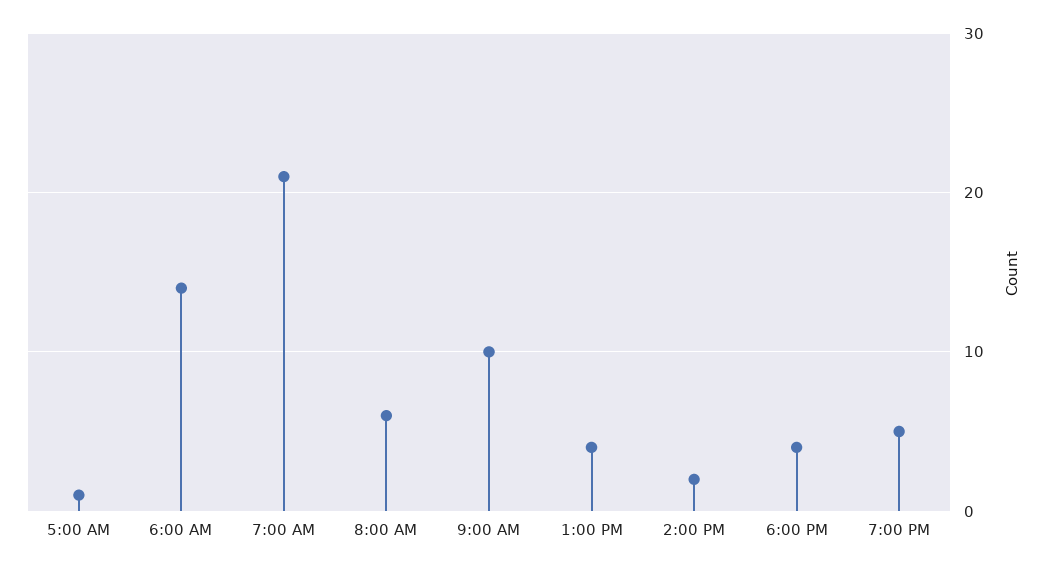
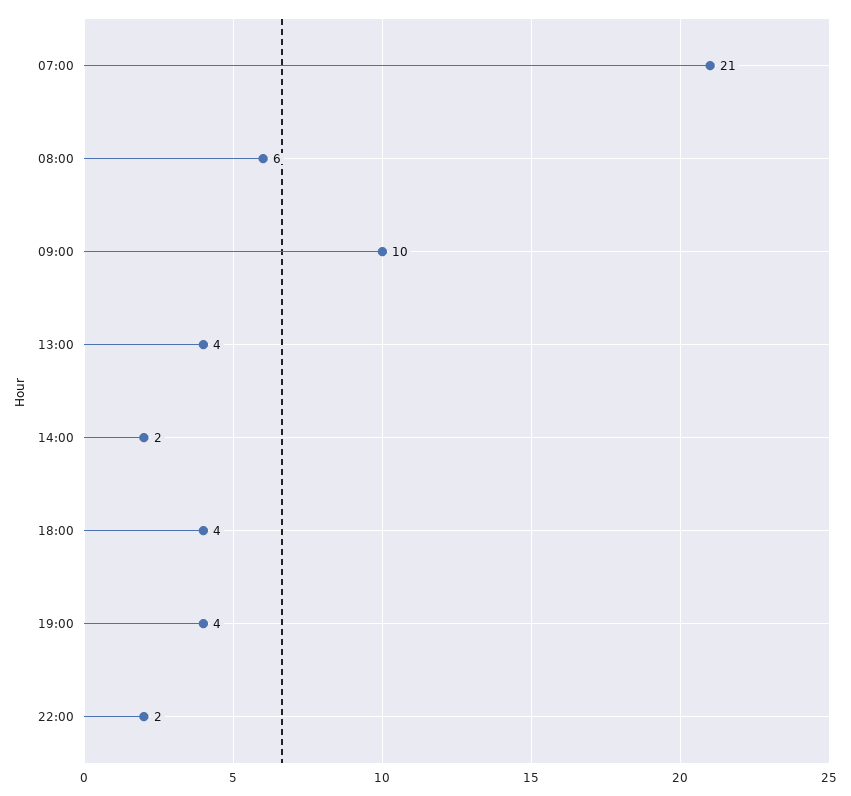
5:00 AM: 1 -> none
6:00 AM: 14 -> none
7:00 PM: 5 -> 4
22:00: none -> 2

